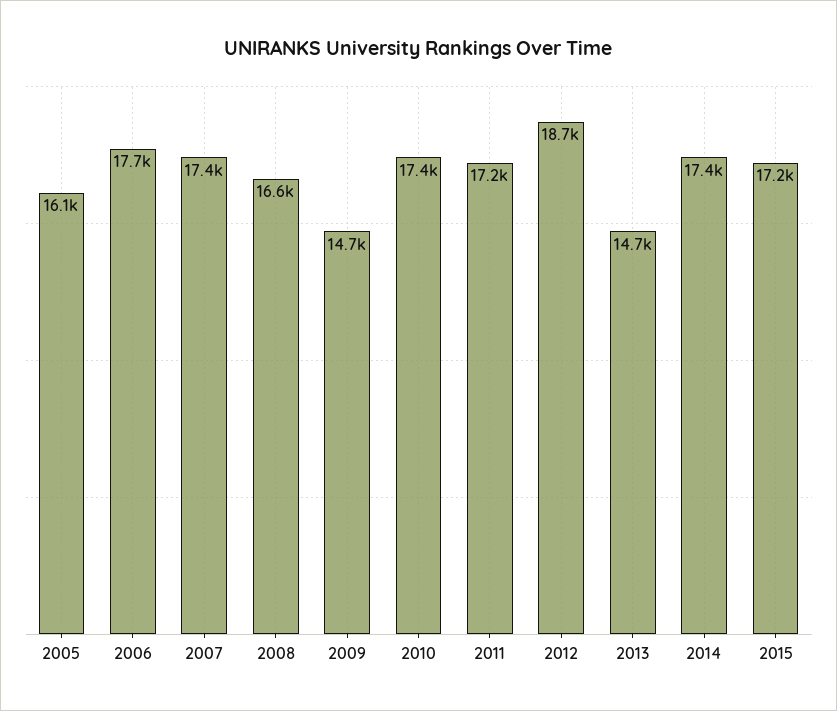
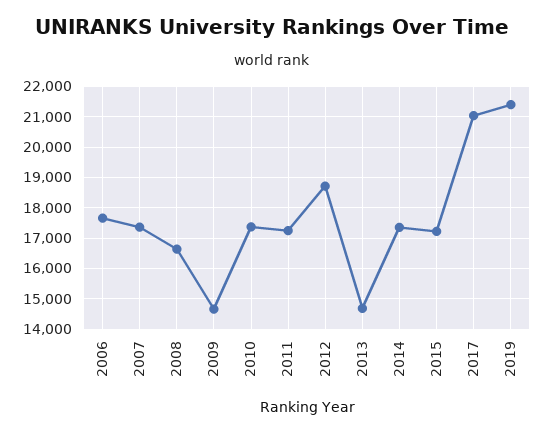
2005: 16100 -> none
2017: none -> 21000
2019: none -> 21400

